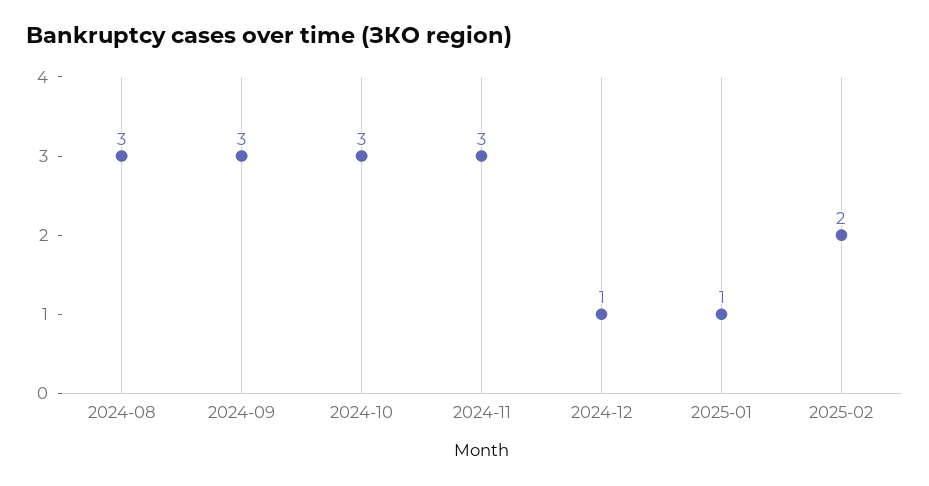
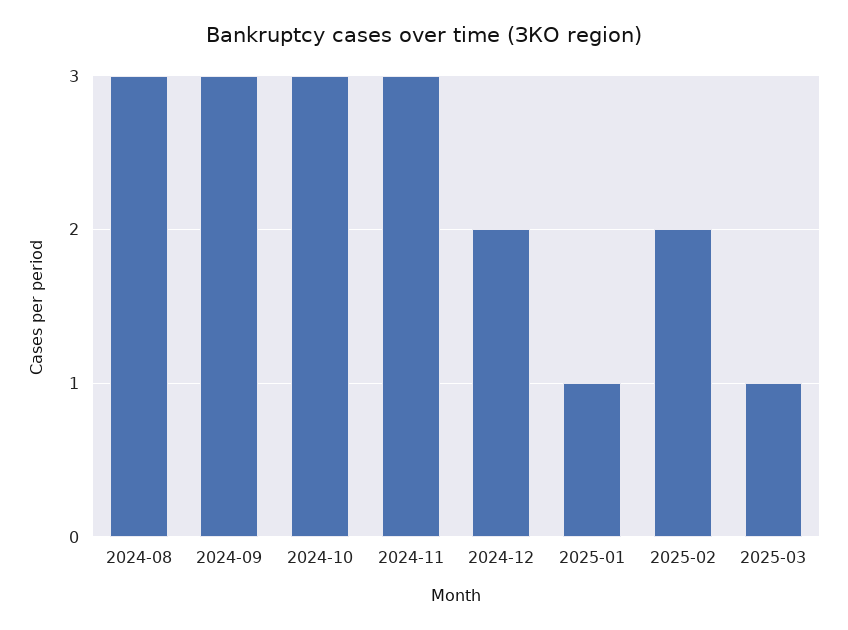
2024-12: 1 -> 2
2025-03: none -> 1

